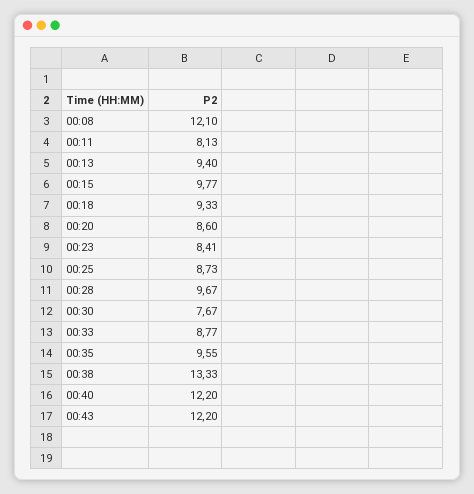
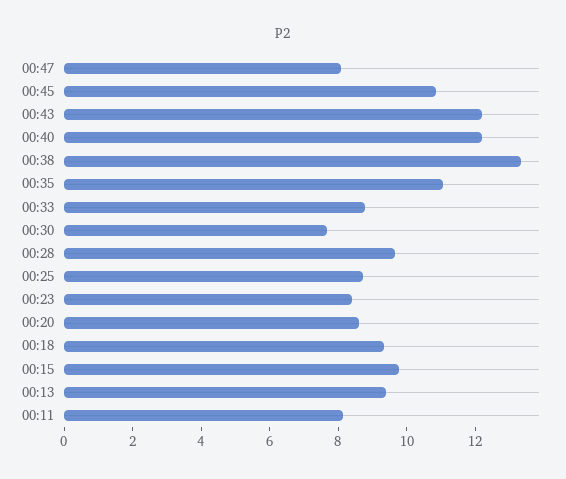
00:08: 12.1 -> none
00:35: 9.55 -> 11
00:47: none -> 8
00:45: none -> 11

